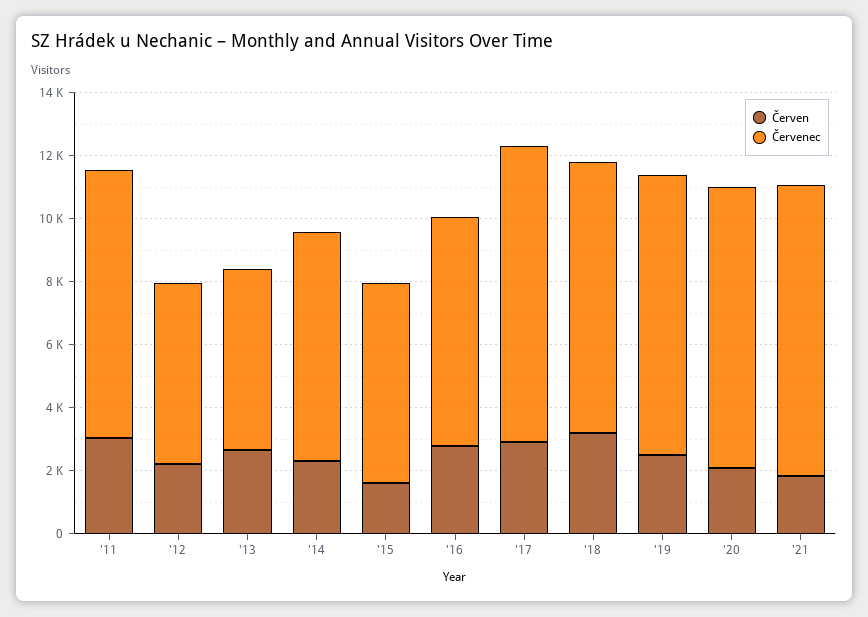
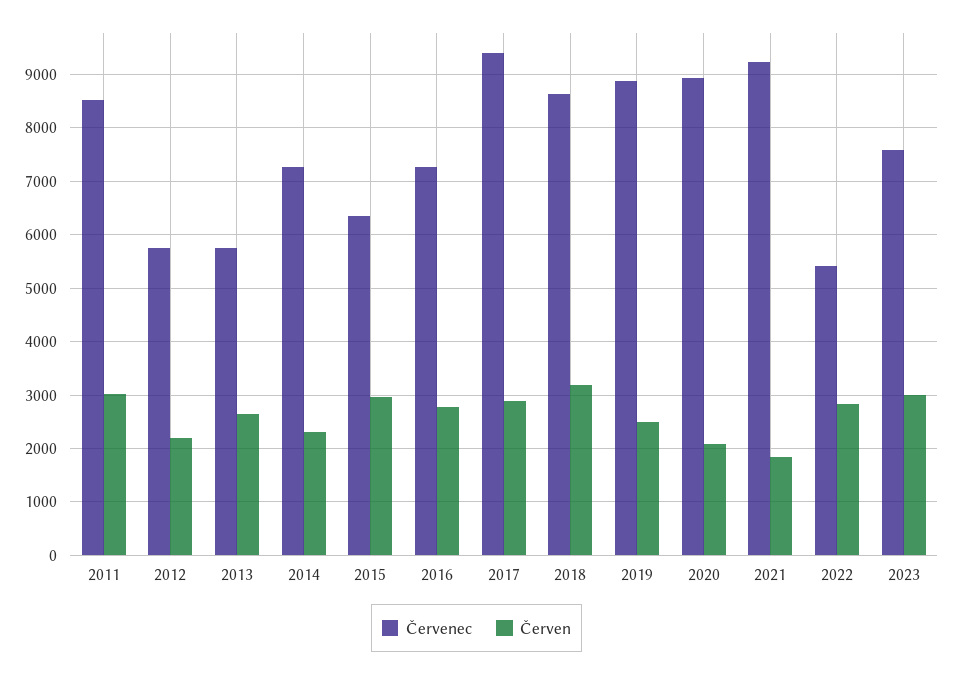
Červen, '15: 1500 -> 3000
Červenec, 2022: none -> 5400
Červen, 2022: none -> 2800
Červenec, 2023: none -> 7600
Červen, 2023: none -> 3000

